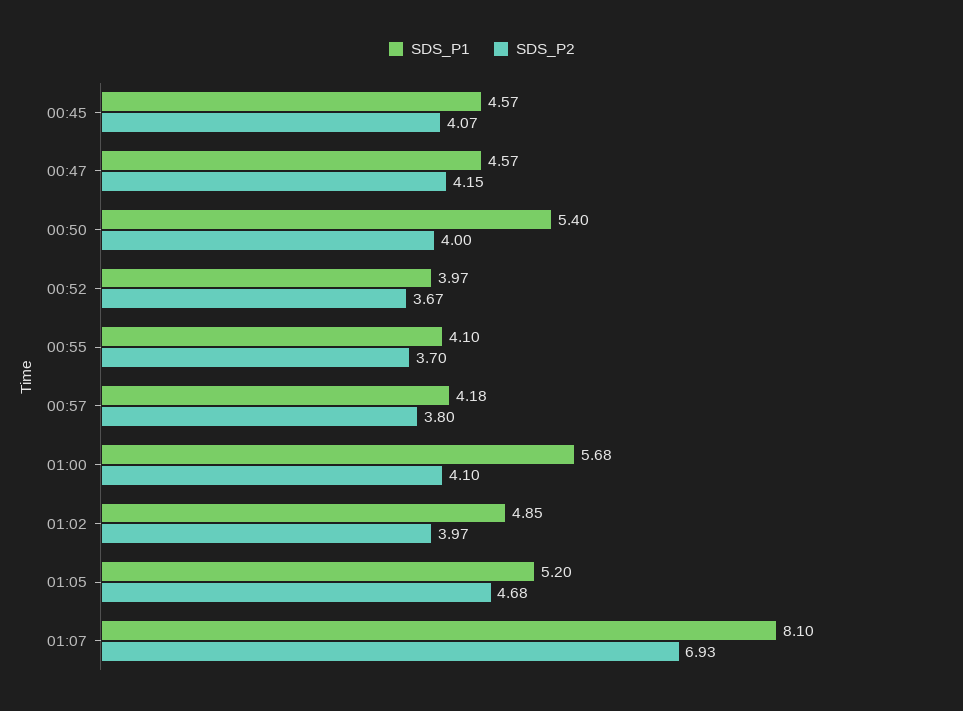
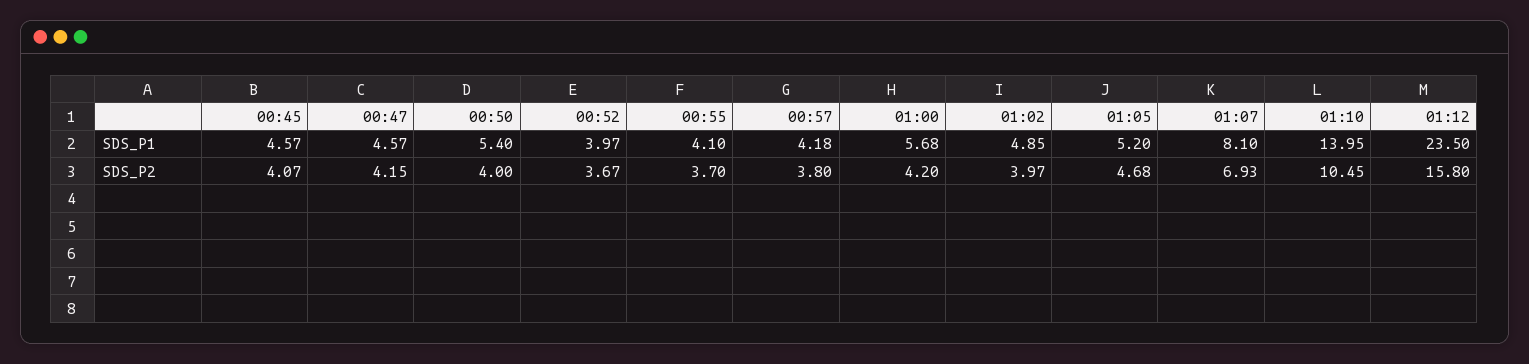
SDS_P2, 01:00: 4.1 -> 4.2
SDS_P1, 01:10: none -> 13.95
SDS_P1, 01:12: none -> 23.5
SDS_P2, 01:10: none -> 10.45
SDS_P2, 01:12: none -> 15.8

